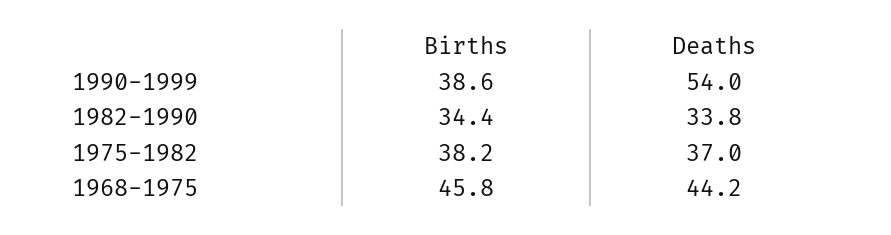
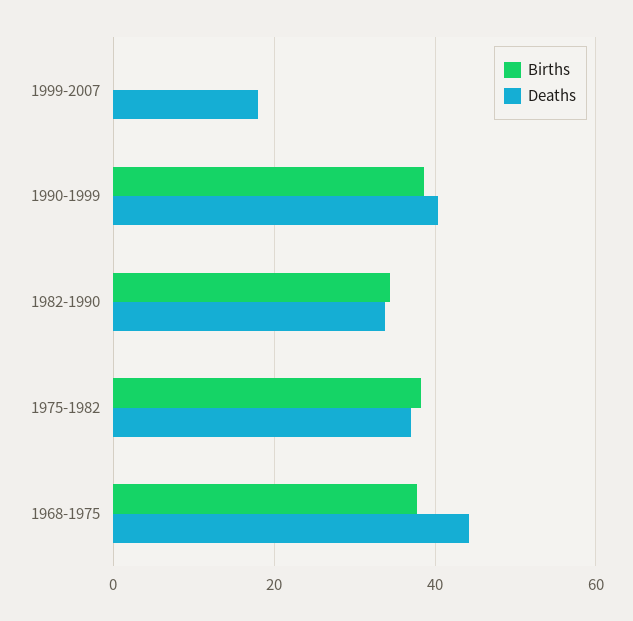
Deaths, 1990-1999: 54 -> 40
Births, 1968-1975: 45.8 -> 38
Births, 1999-2007: none -> 0
Deaths, 1999-2007: none -> 18

